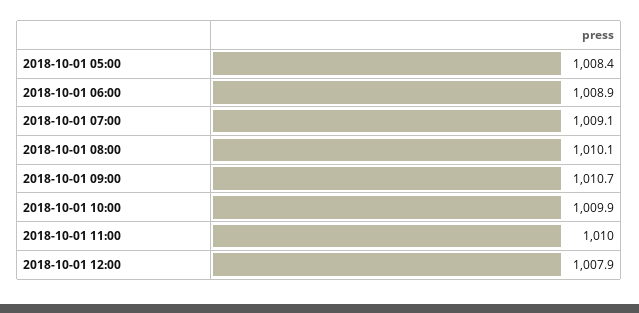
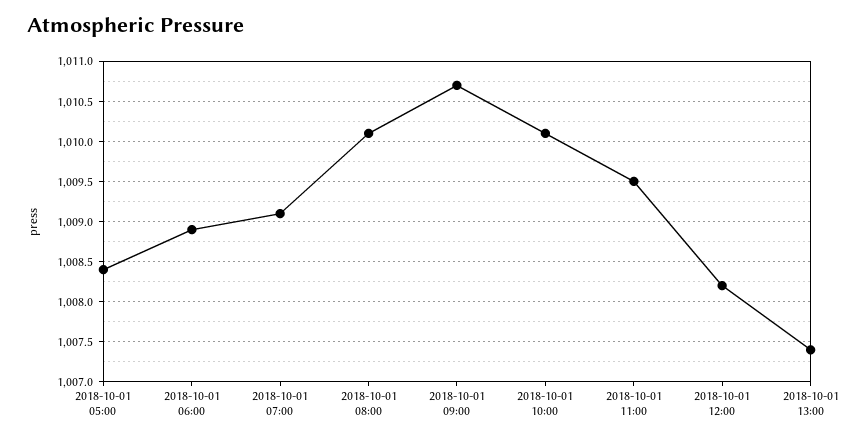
2018-10-01 10:00: 1009.9 -> 1010.1
2018-10-01 11:00: 1010 -> 1009.5
2018-10-01 12:00: 1007.9 -> 1008.2
2018-10-01 13:00: none -> 1007.4

